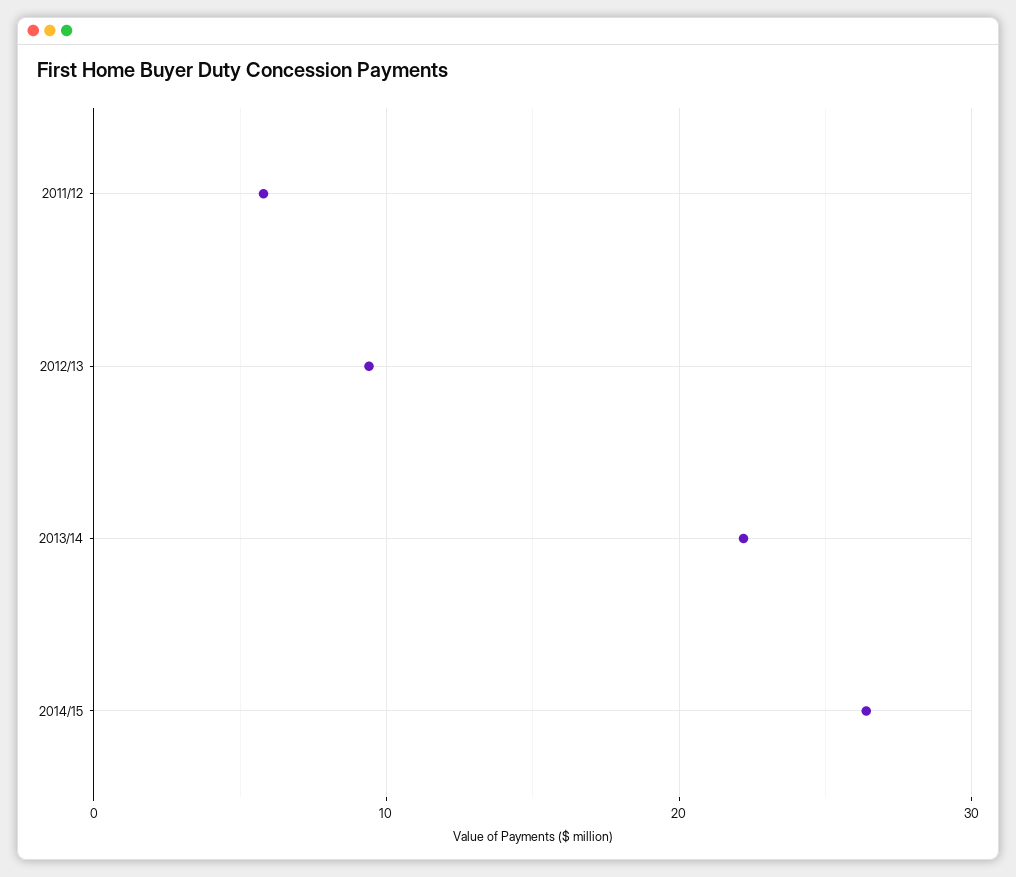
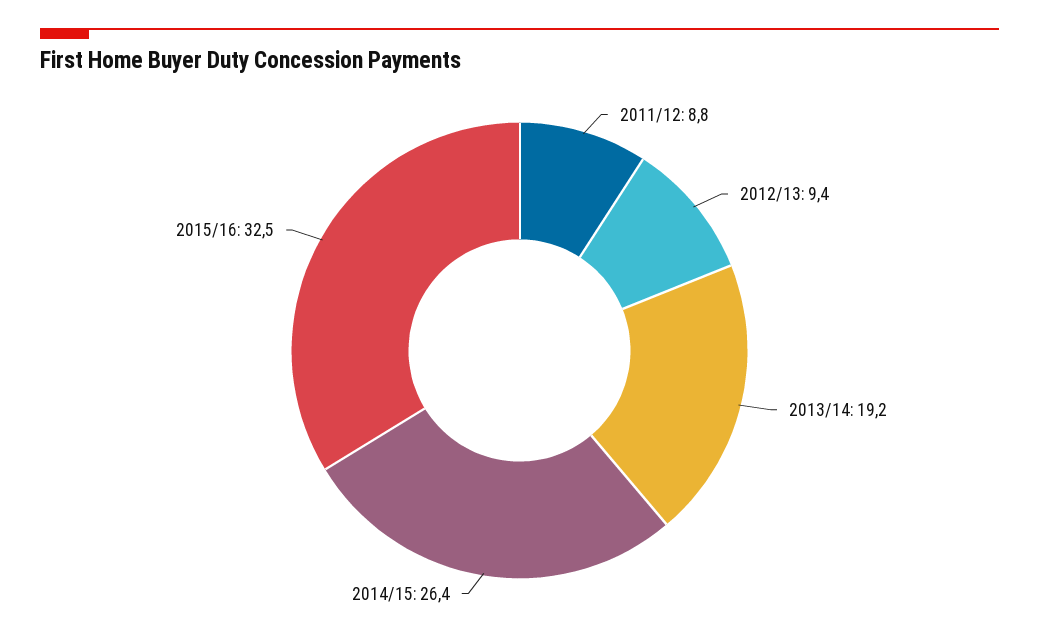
2011/12: 6 -> 8.8
2013/14: 22 -> 19.2
2015/16: none -> 32.5

